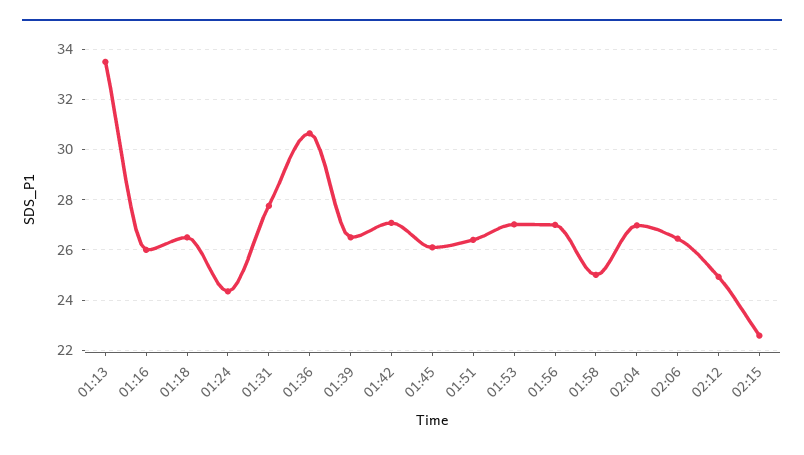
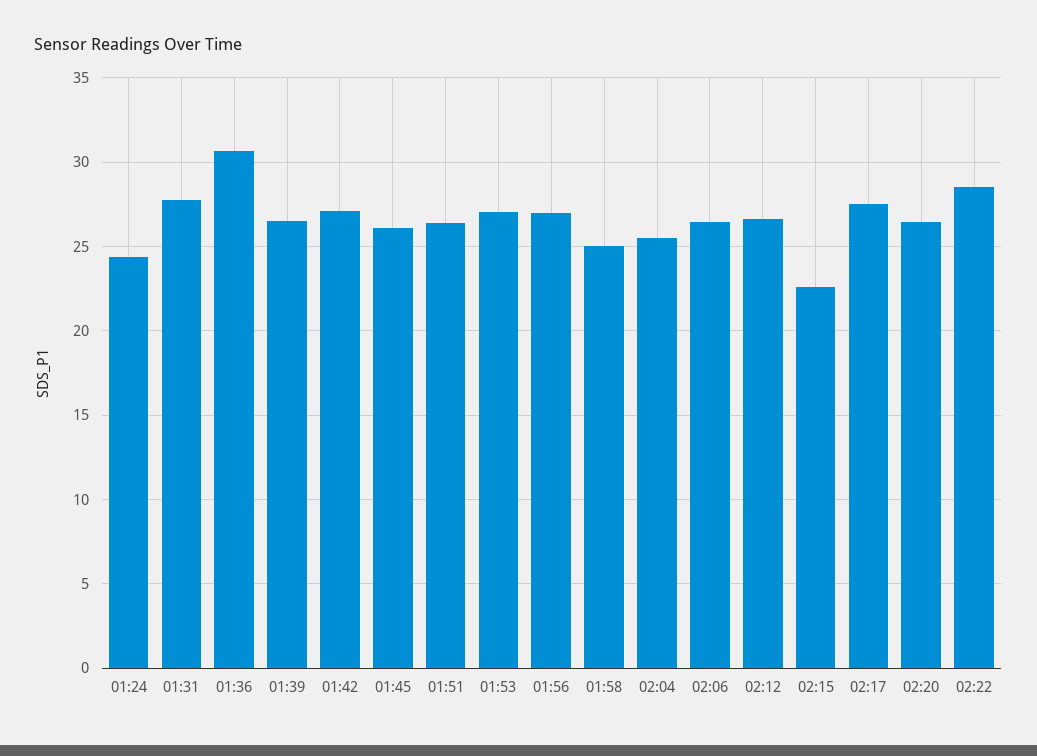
01:13: 33.5 -> none
01:16: 26 -> none
01:18: 26.5 -> none
02:04: 27 -> 25.5
02:12: 25 -> 26.5
02:17: none -> 27.5
02:20: none -> 26.5
02:22: none -> 28.5

